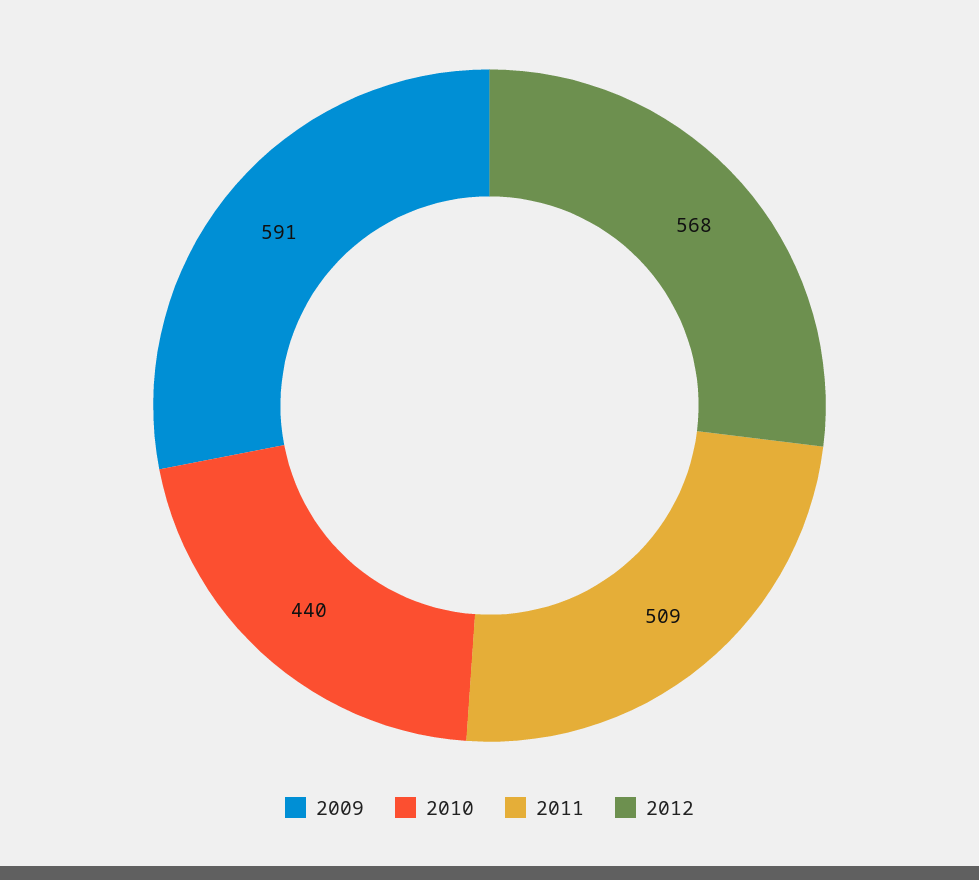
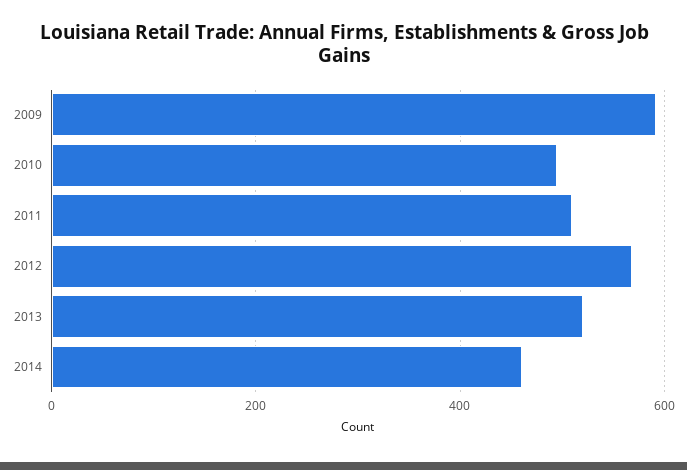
2010: 440 -> 500
2013: none -> 520
2014: none -> 460

